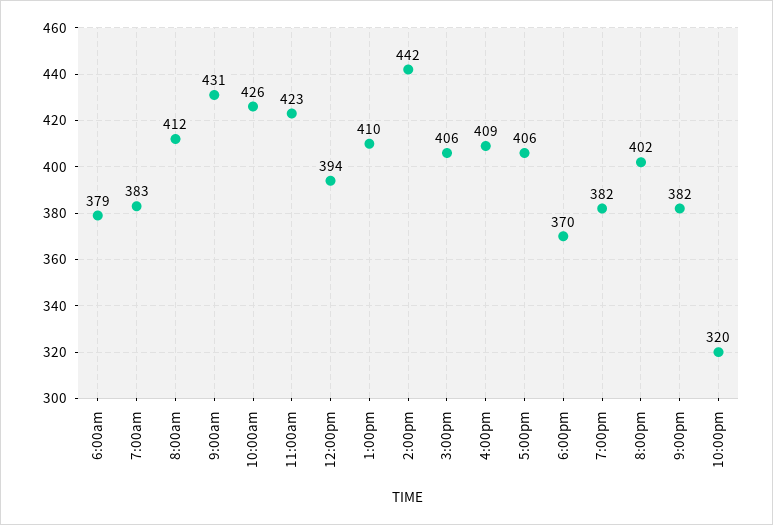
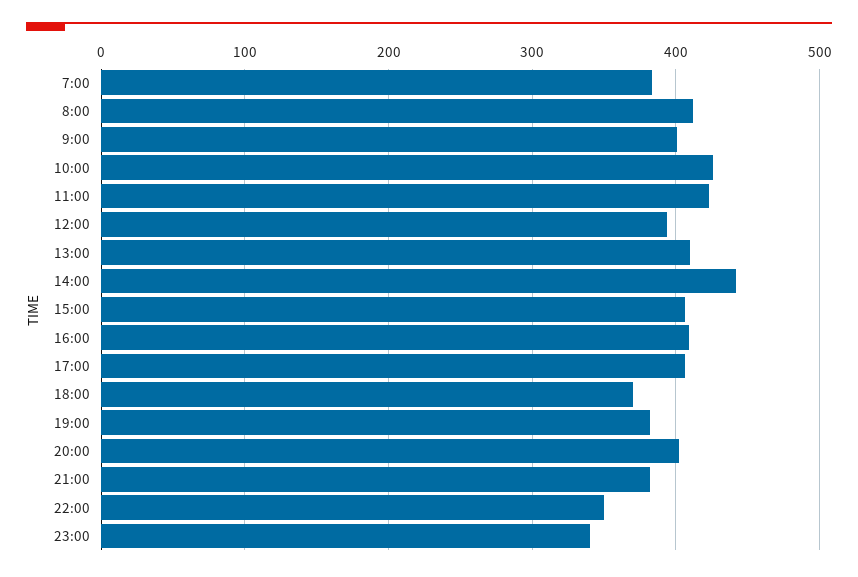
6:00am: 379 -> none
9:00am: 431 -> 400
10:00pm: 320 -> 350
23:00: none -> 340

